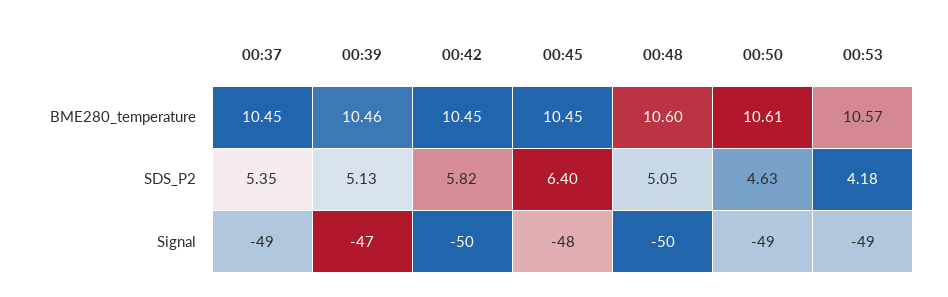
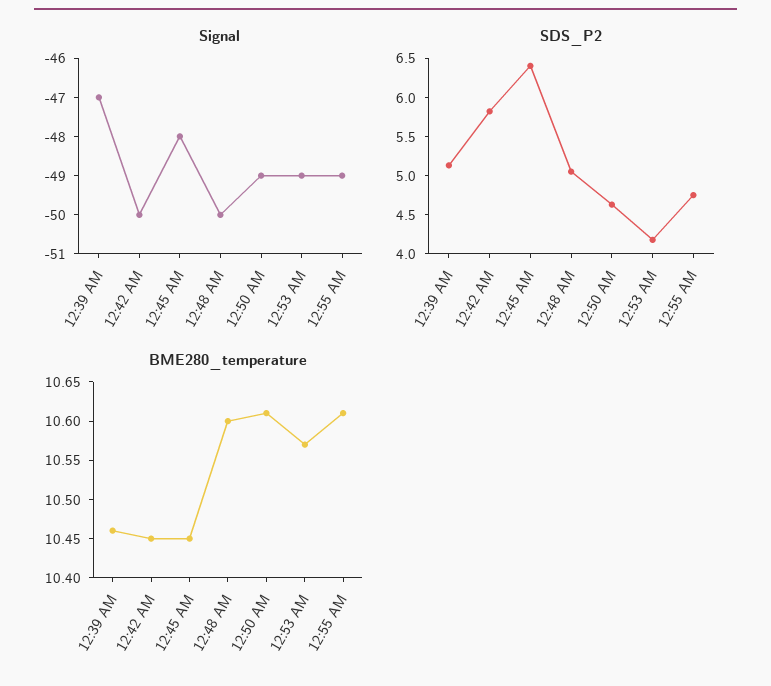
BME280_temperature, 00:37: 10.45 -> none
SDS_P2, 00:37: 5.35 -> none
Signal, 00:37: -49 -> none
Signal, 12:55 AM: none -> -49
SDS_P2, 12:55 AM: none -> 4.75
BME280_temperature, 12:55 AM: none -> 10.6

